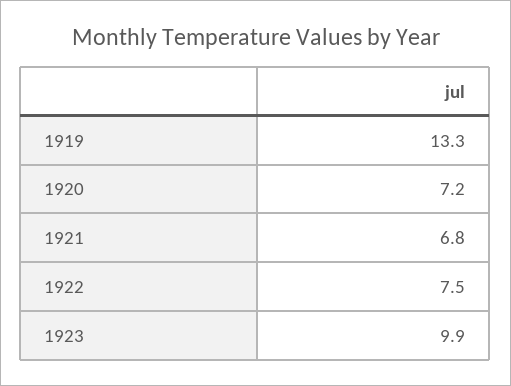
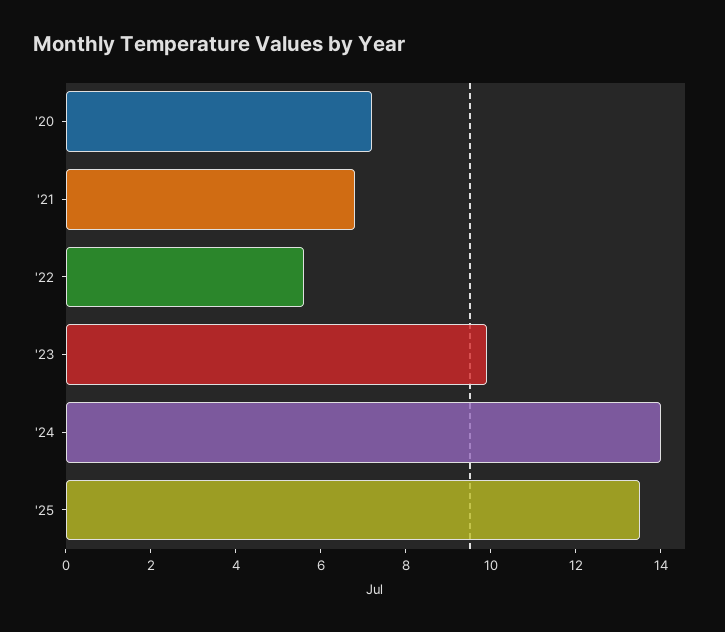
1919: 13.3 -> none
1922: 7.5 -> 5.5
'24: none -> 14
'25: none -> 13.5

